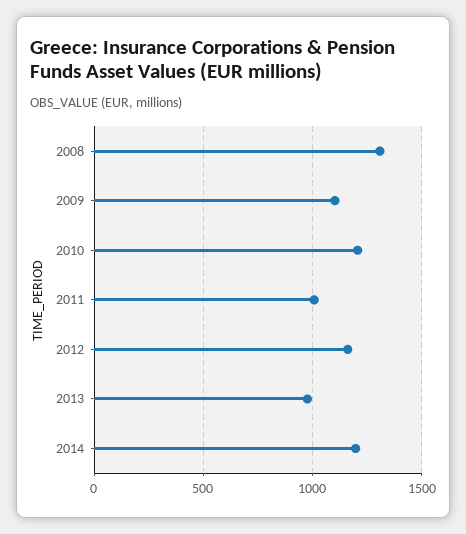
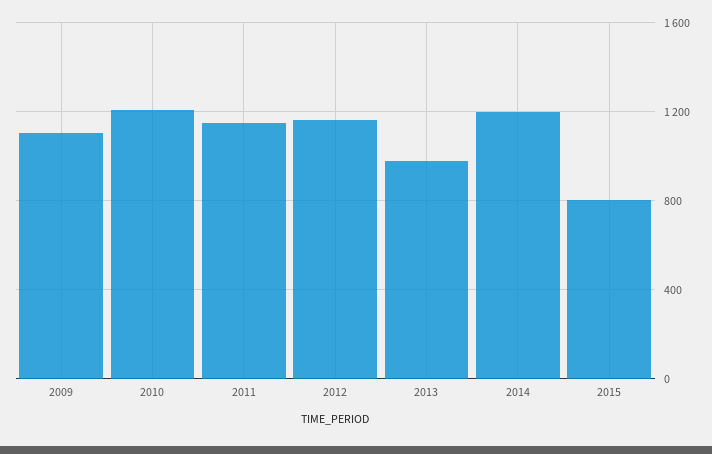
2008: 1300 -> none
2011: 1000 -> 1150
2015: none -> 800

